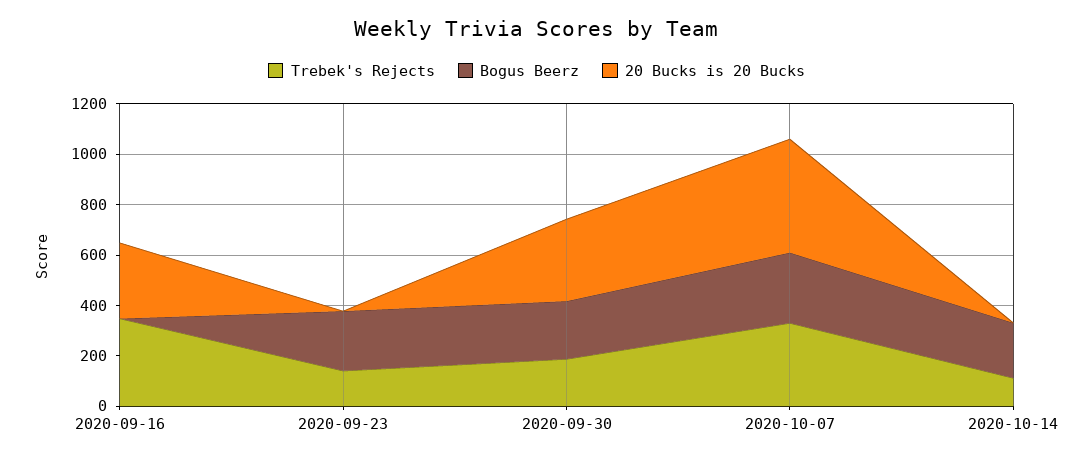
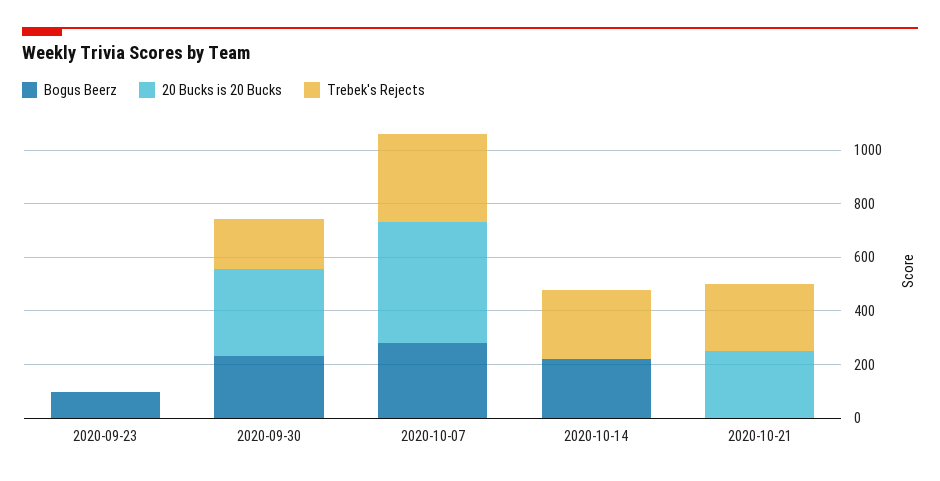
Trebek's Rejects, 2020-09-16: 350 -> none
Bogus Beerz, 2020-09-16: 0 -> none
20 Bucks is 20 Bucks, 2020-09-16: 300 -> none
Trebek's Rejects, 2020-09-23: 150 -> 0
Bogus Beerz, 2020-09-23: 250 -> 100
Trebek's Rejects, 2020-10-14: 100 -> 250
Bogus Beerz, 2020-10-21: none -> 0
20 Bucks is 20 Bucks, 2020-10-21: none -> 250
Trebek's Rejects, 2020-10-21: none -> 250

